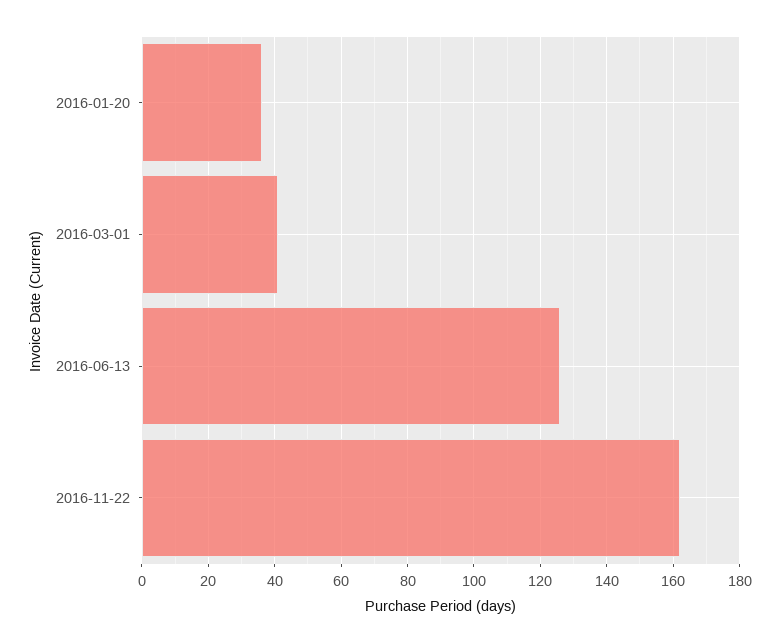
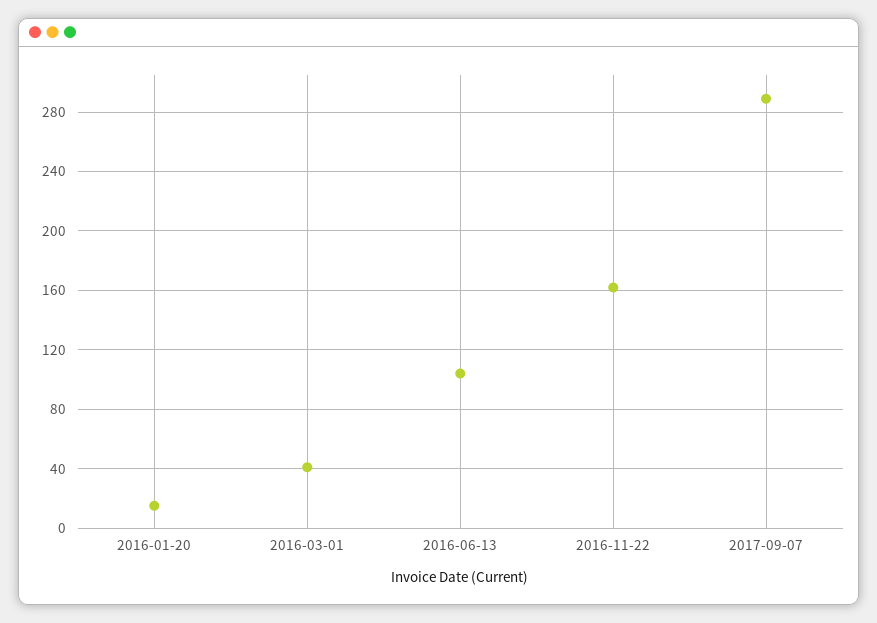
2016-01-20: 35 -> 15
2016-06-13: 125 -> 105
2017-09-07: none -> 290

